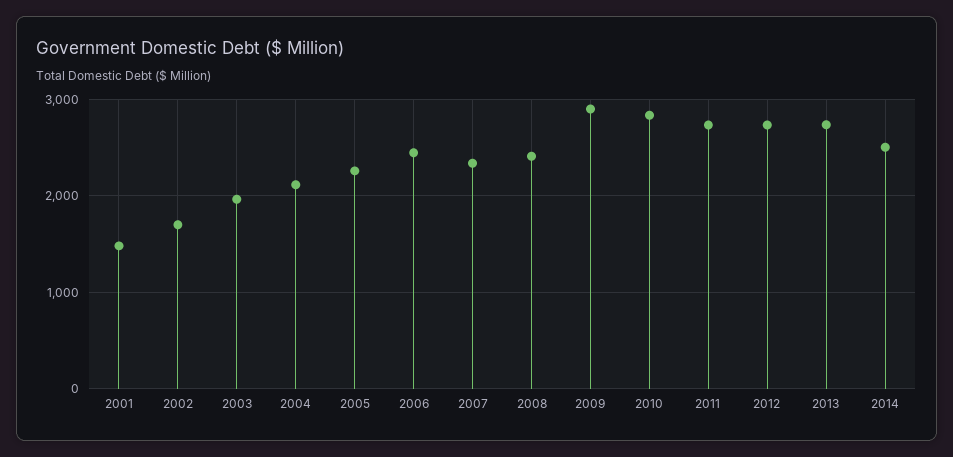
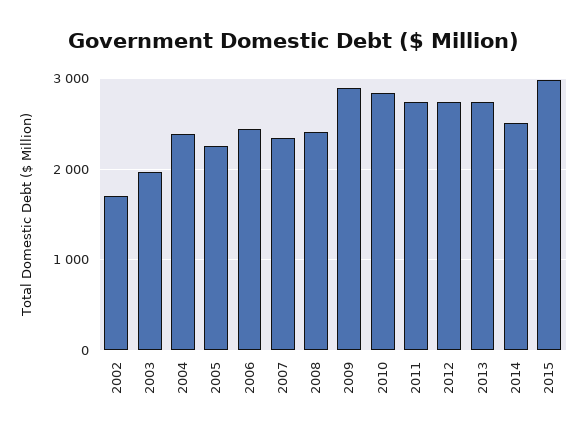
2001: 1500 -> none
2004: 2100 -> 2400
2015: none -> 3000

